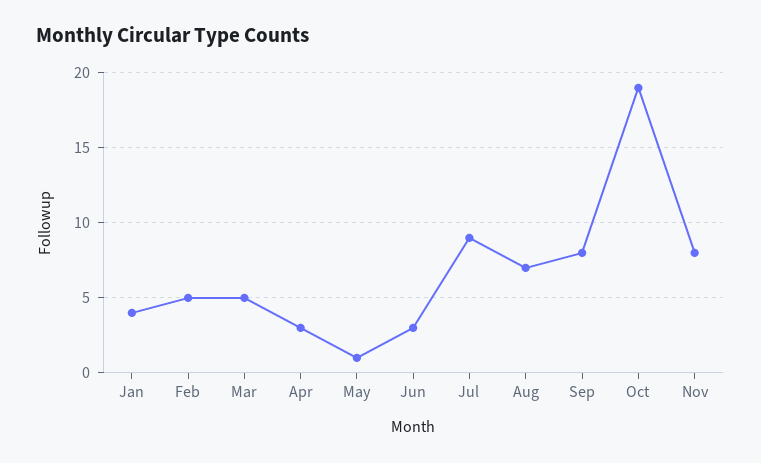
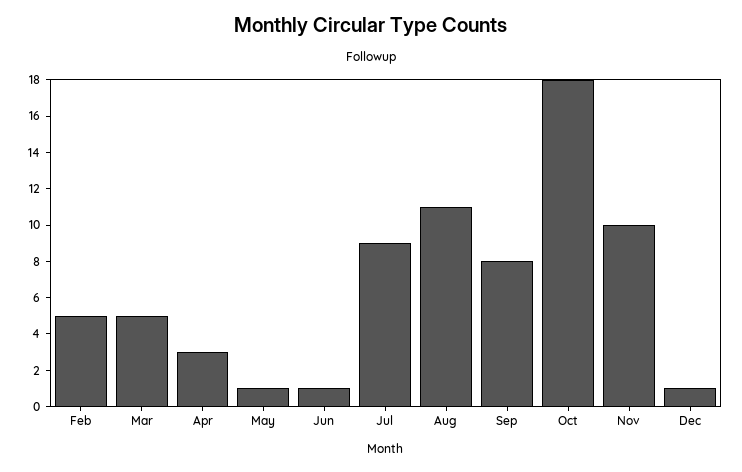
Jan: 4 -> none
Jun: 3 -> 1
Aug: 7 -> 11
Oct: 19 -> 18
Nov: 8 -> 10
Dec: none -> 1

